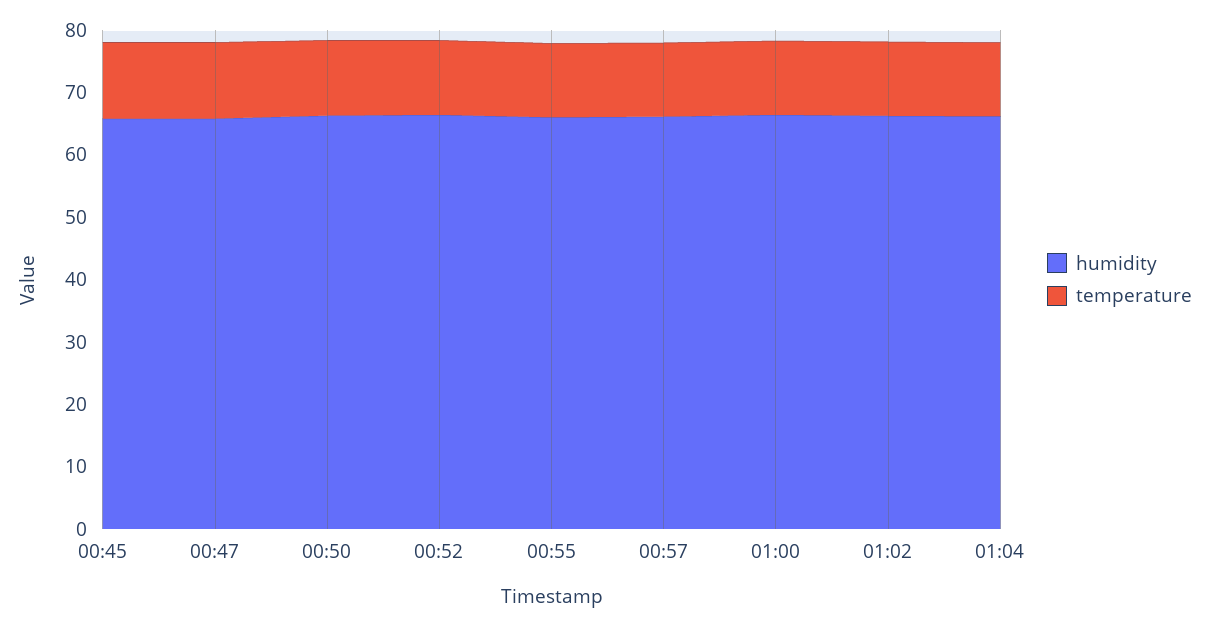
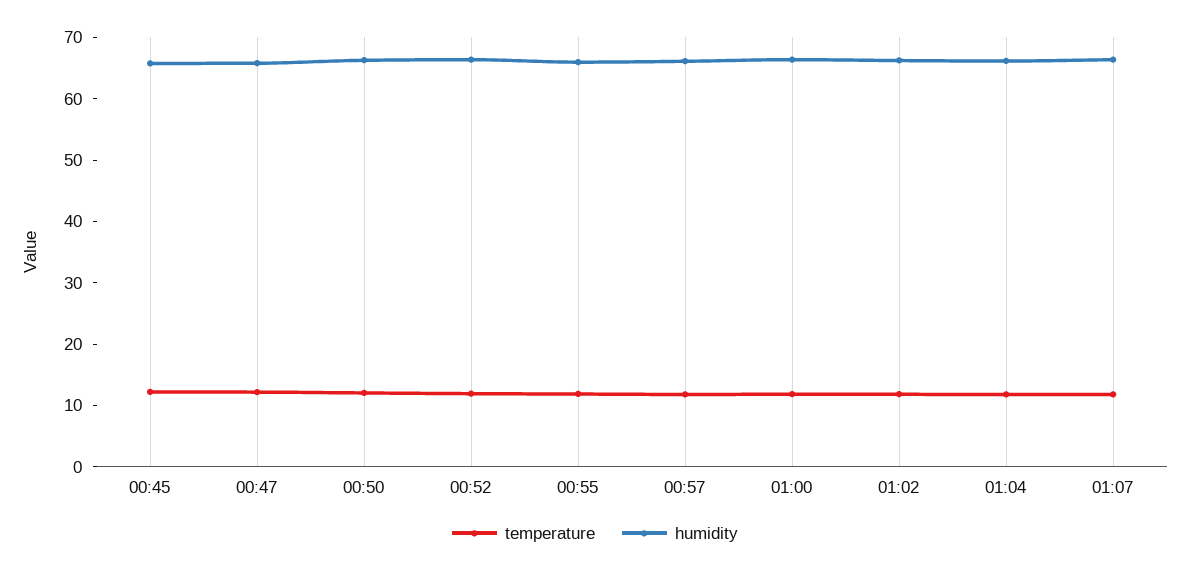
temperature, 01:07: none -> 12
humidity, 01:07: none -> 66

